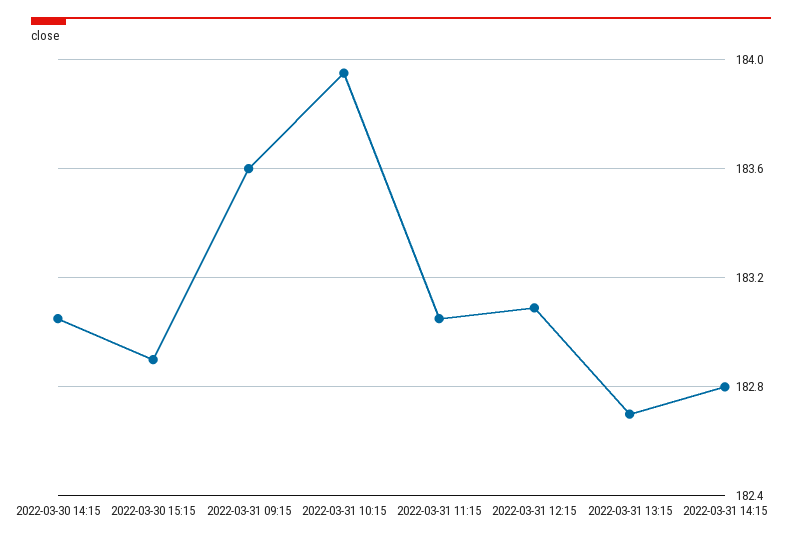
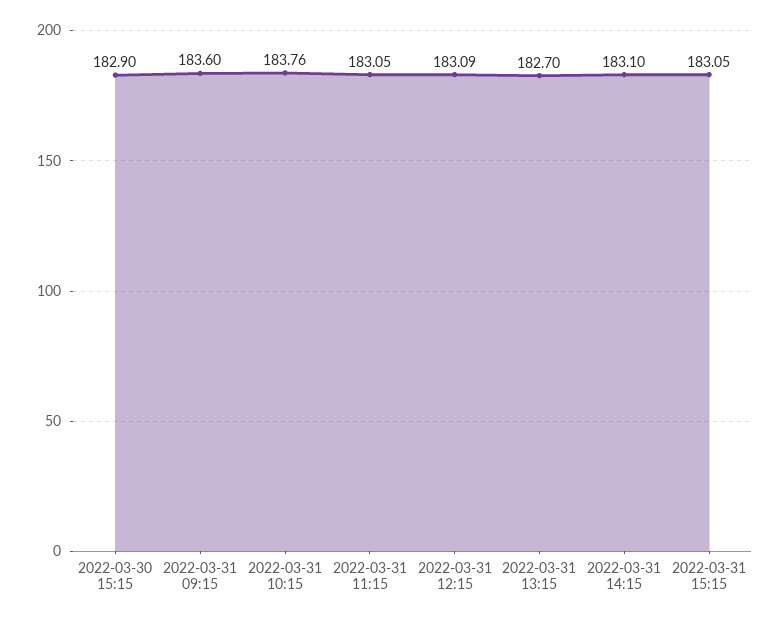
2022-03-30 14:15: 183.05 -> none
2022-03-31 10:15: 183.95 -> 183.76
2022-03-31 14:15: 182.8 -> 183.1
2022-03-31 15:15: none -> 183.05

